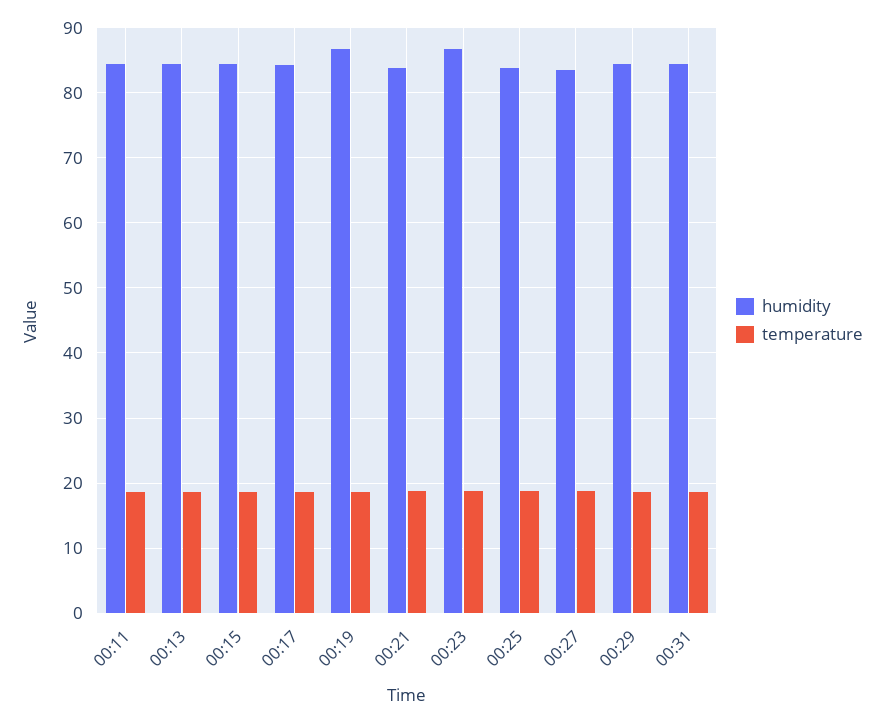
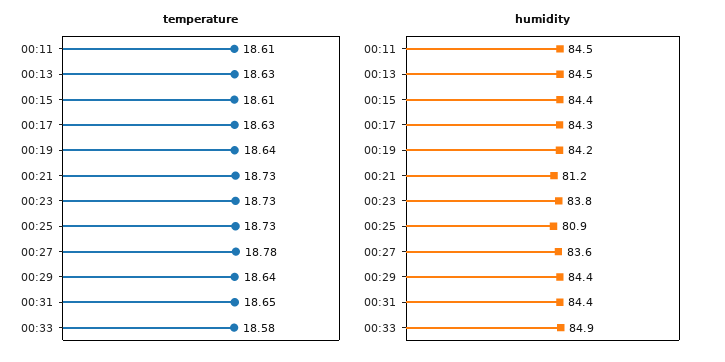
humidity, 00:19: 87 -> 84.2
humidity, 00:21: 84 -> 81.2
humidity, 00:23: 87 -> 83.8
humidity, 00:25: 84 -> 80.9
temperature, 00:33: none -> 18.58
humidity, 00:33: none -> 84.9

